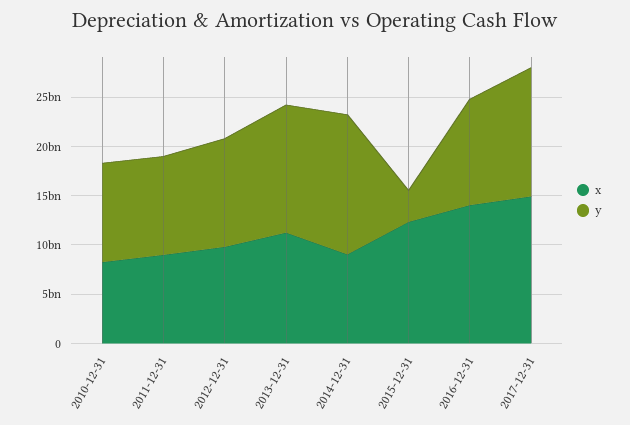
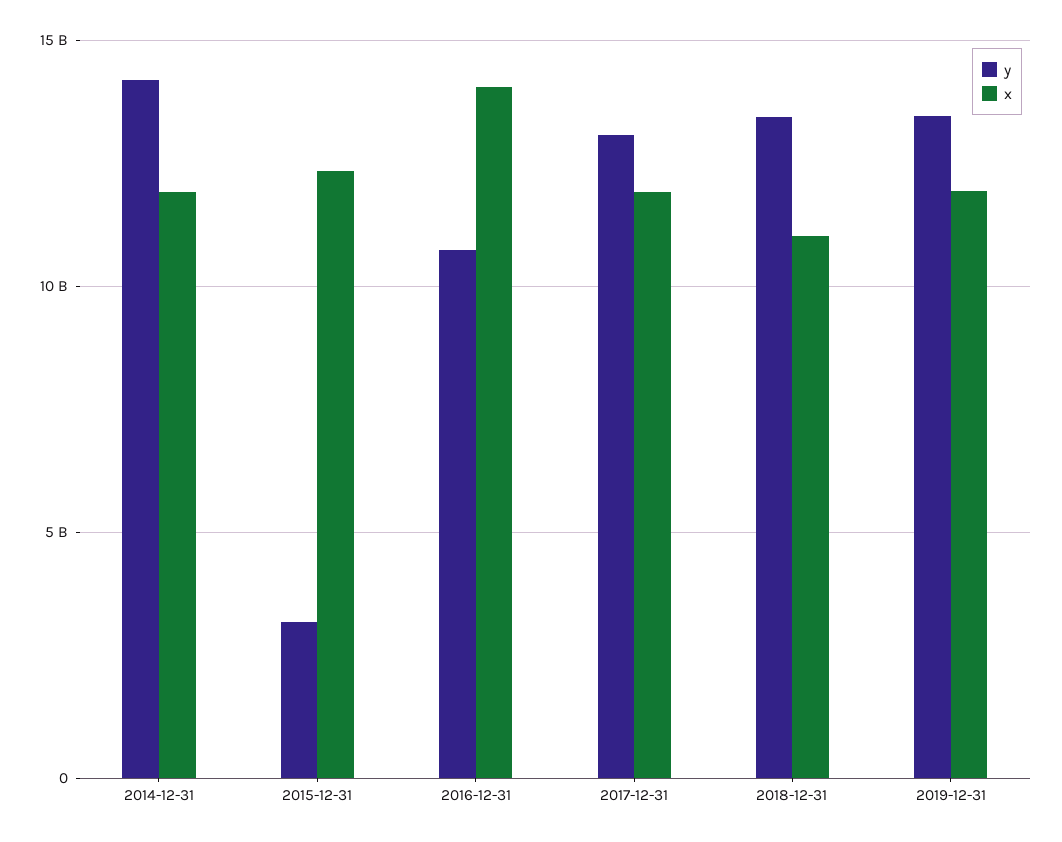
x, 2010-12-31: 8000000000 -> none
y, 2010-12-31: 10000000000 -> none
x, 2011-12-31: 9000000000 -> none
y, 2011-12-31: 10000000000 -> none
x, 2012-12-31: 10000000000 -> none
y, 2012-12-31: 11000000000 -> none
x, 2013-12-31: 11000000000 -> none
y, 2013-12-31: 13000000000 -> none
x, 2014-12-31: 9000000000 -> 12000000000
x, 2017-12-31: 15000000000 -> 12000000000
y, 2018-12-31: none -> 13500000000
x, 2018-12-31: none -> 11000000000
y, 2019-12-31: none -> 13500000000
x, 2019-12-31: none -> 12000000000

